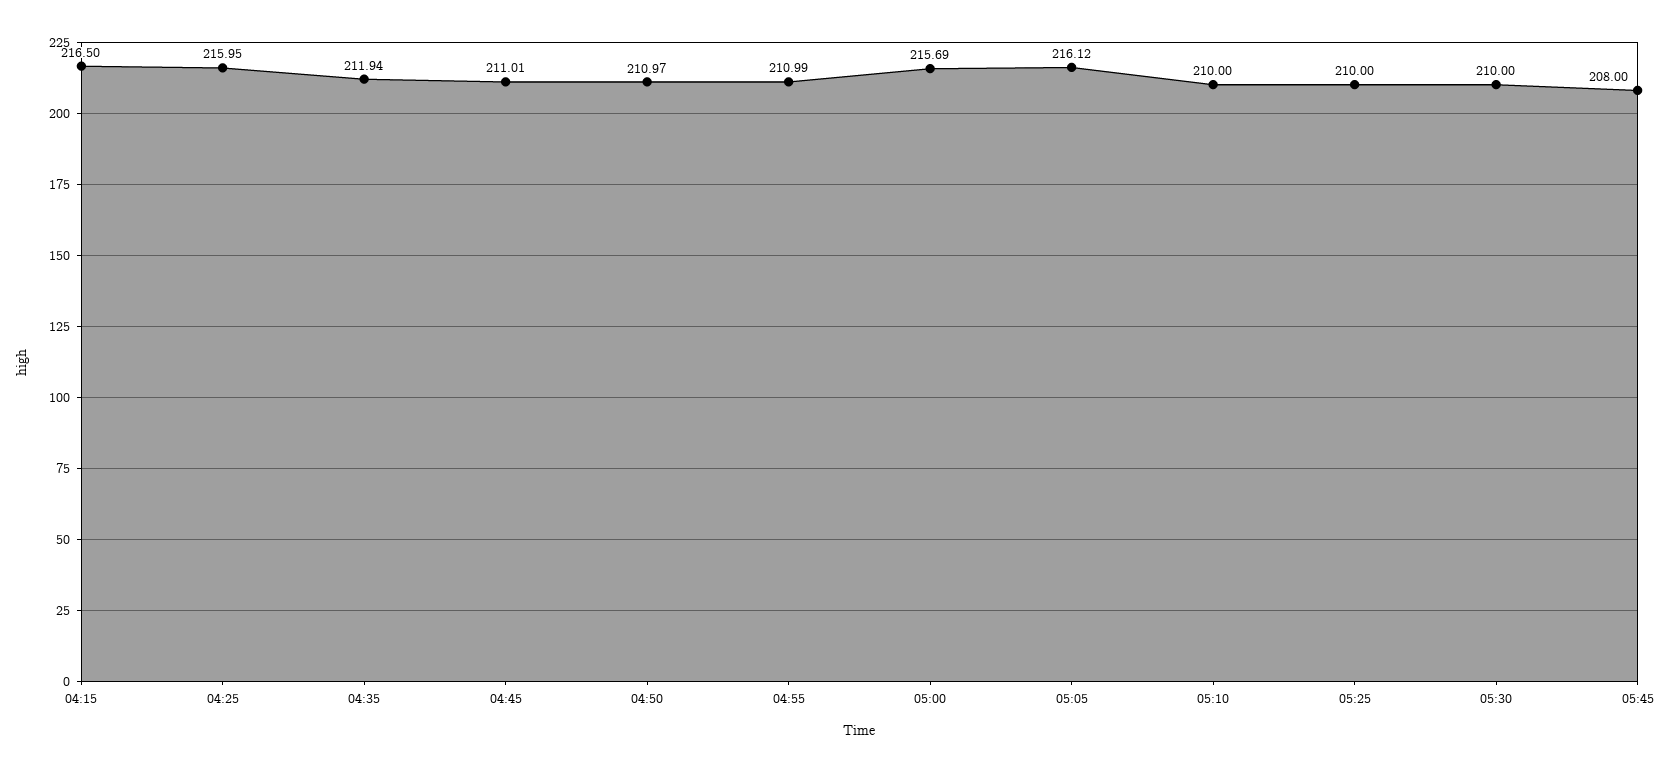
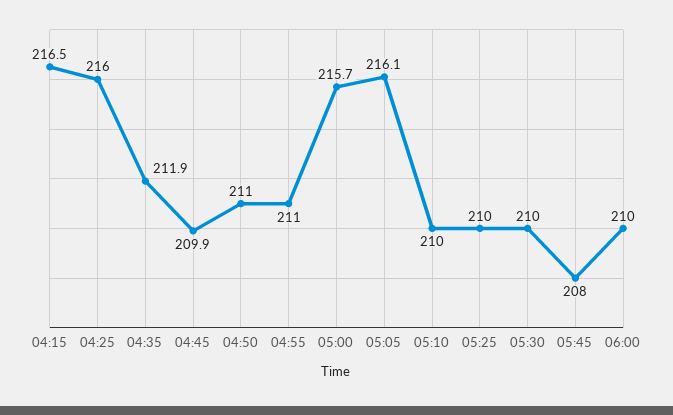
04:45: 211.01 -> 209.9
06:00: none -> 210

